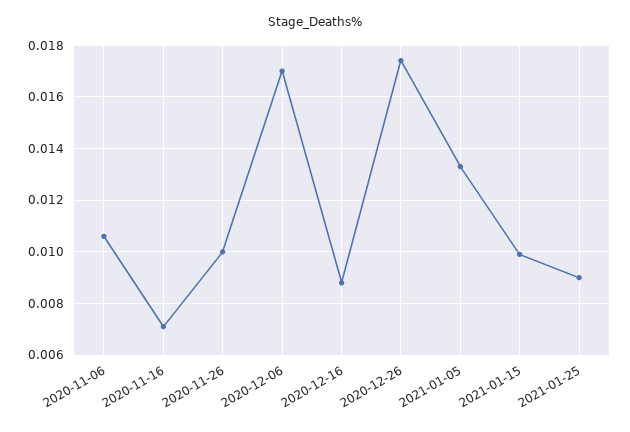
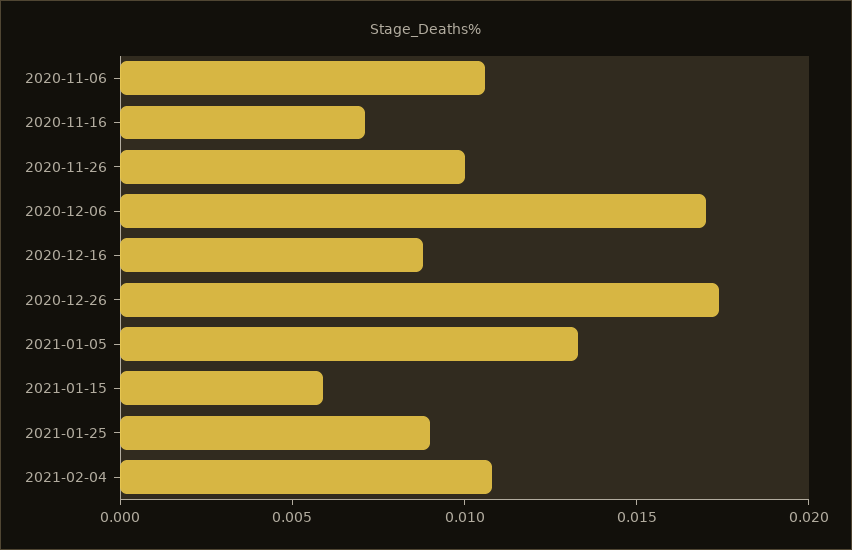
2021-01-15: 0.01 -> 0.006
2021-02-04: none -> 0.011

